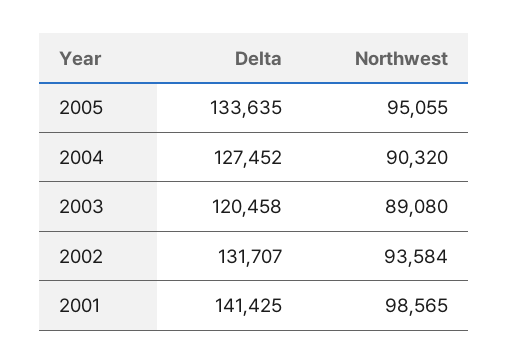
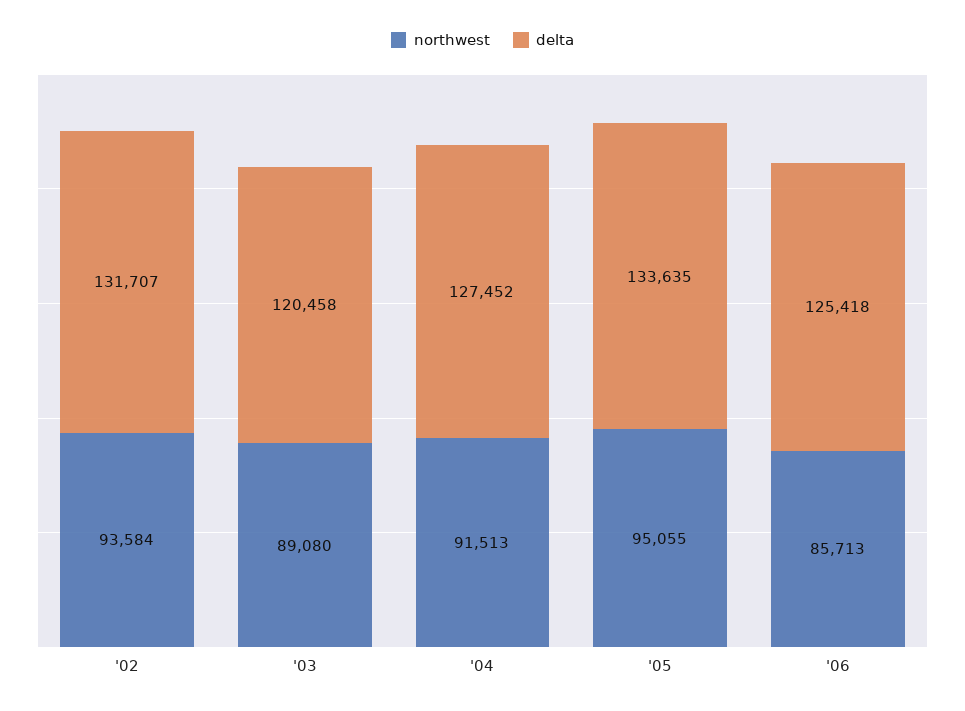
Northwest, 2004: 90320 -> 91513
Delta, 2001: 141425 -> none
Northwest, 2001: 98565 -> none
Northwest, '06: none -> 85713
Delta, '06: none -> 125418

